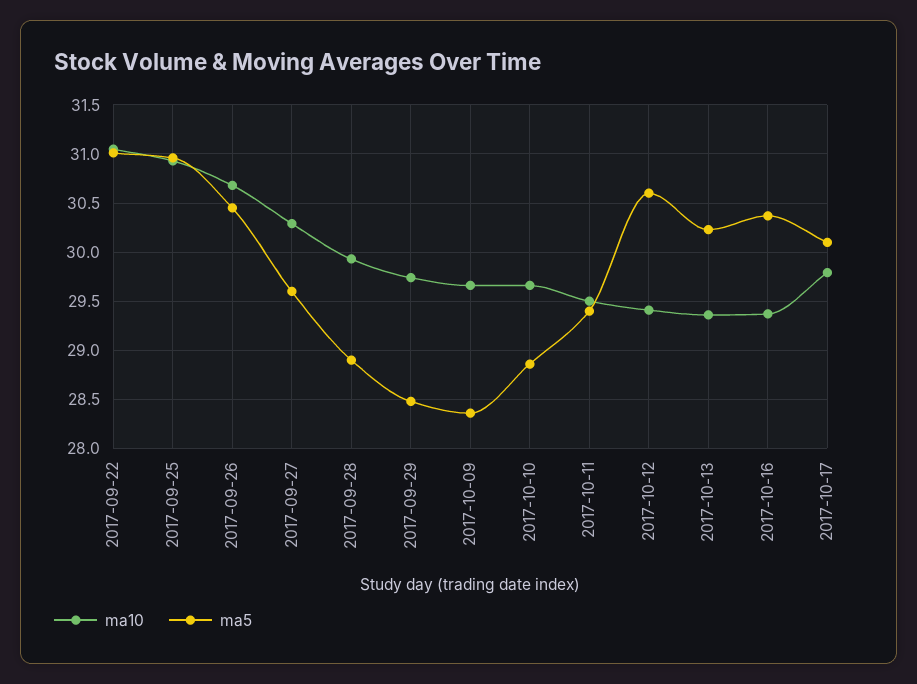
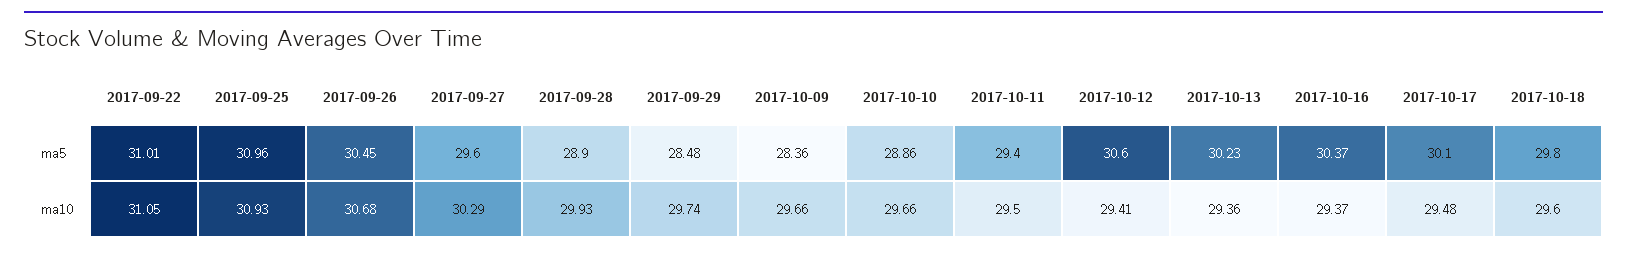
ma10, 2017-10-17: 29.8 -> 29.48
ma5, 2017-10-18: none -> 29.8
ma10, 2017-10-18: none -> 29.6

